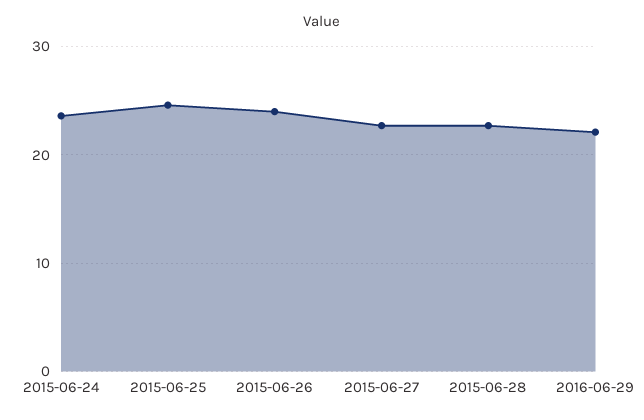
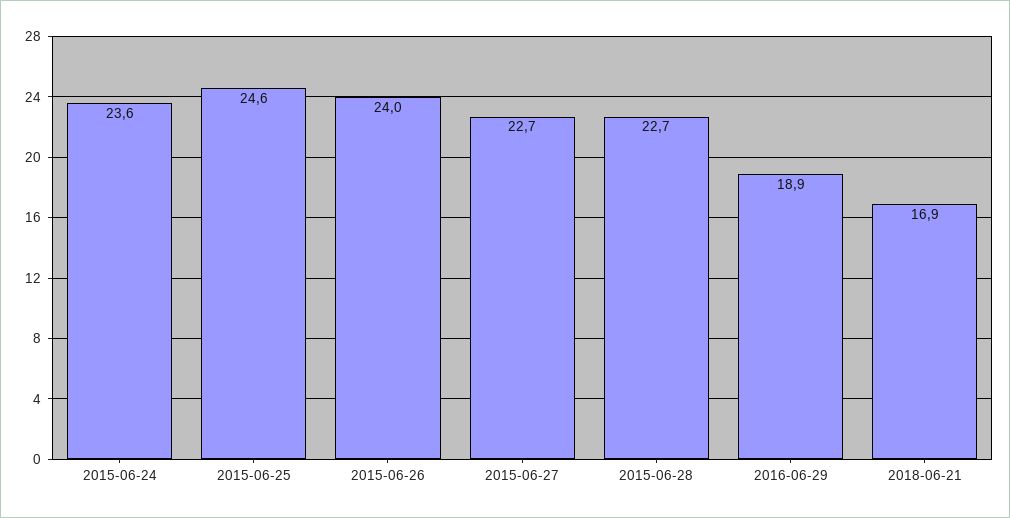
2016-06-29: 22 -> 18.9
2018-06-21: none -> 16.9

